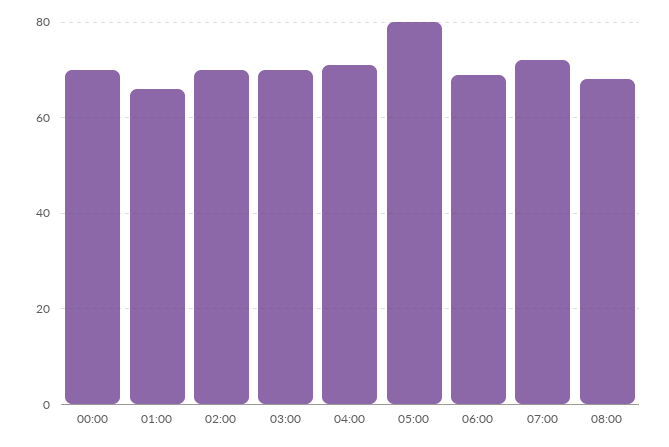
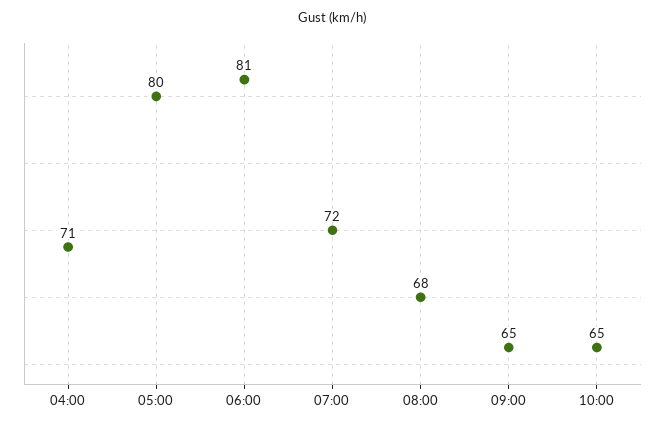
00:00: 70 -> none
01:00: 65 -> none
02:00: 70 -> none
03:00: 70 -> none
06:00: 70 -> 81
09:00: none -> 65
10:00: none -> 65

